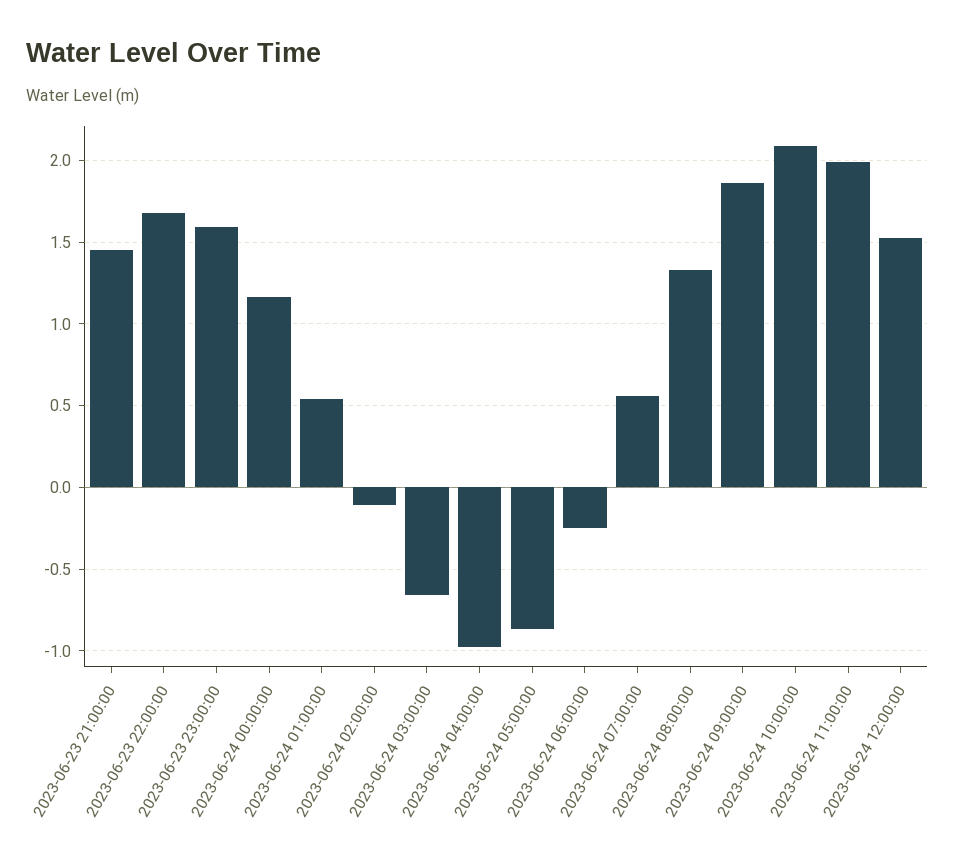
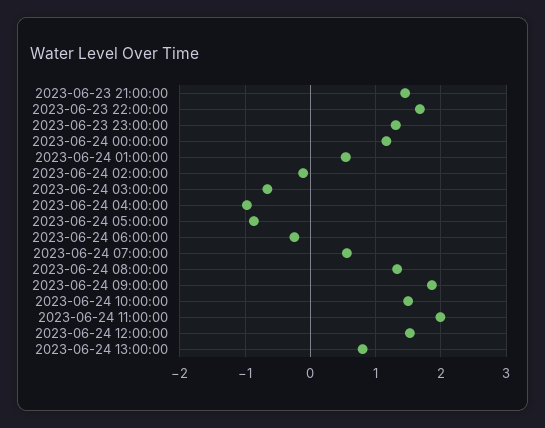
2023-06-23 23:00:00: 1.6 -> 1.3
2023-06-24 10:00:00: 2.1 -> 1.5
2023-06-24 13:00:00: none -> 0.8

